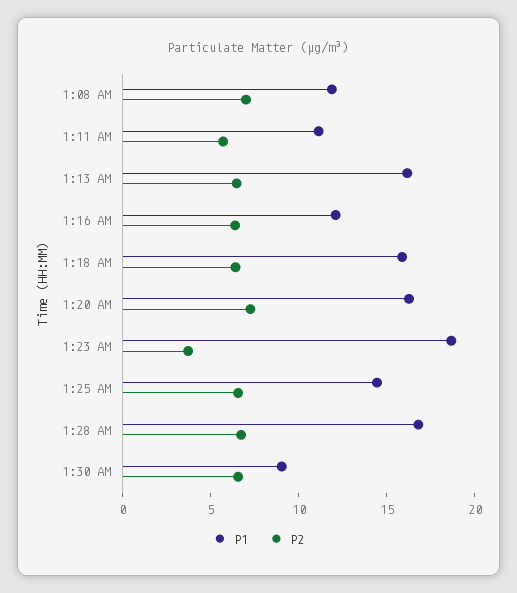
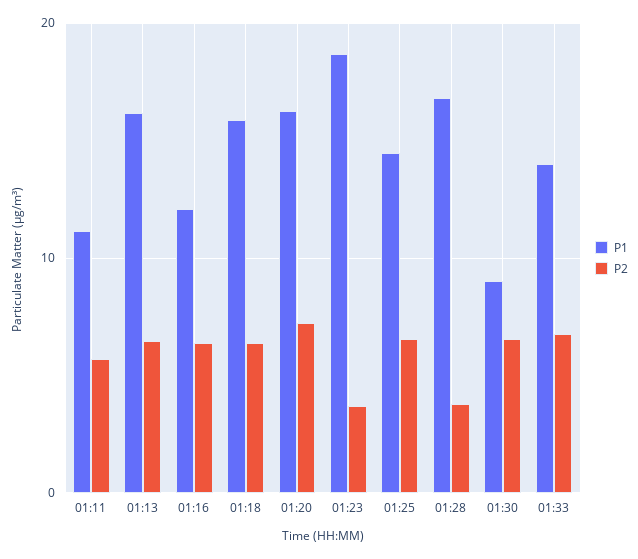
P1, 1:08 AM: 12 -> none
P2, 1:08 AM: 7 -> none
P2, 1:28 AM: 7 -> 4
P1, 01:33: none -> 14
P2, 01:33: none -> 7

